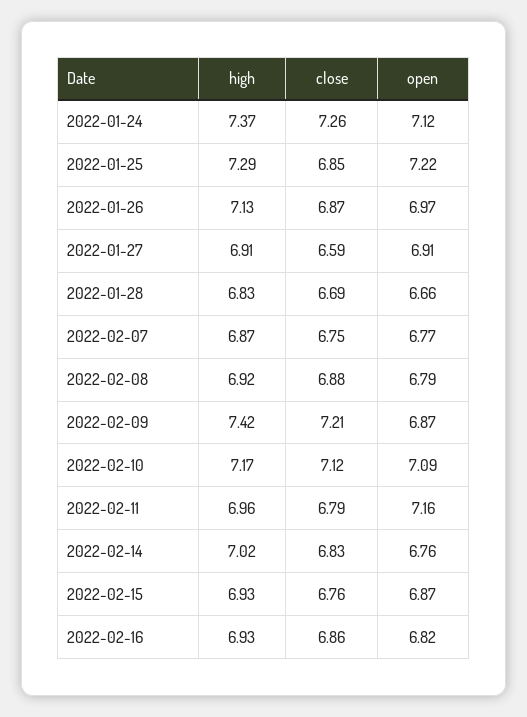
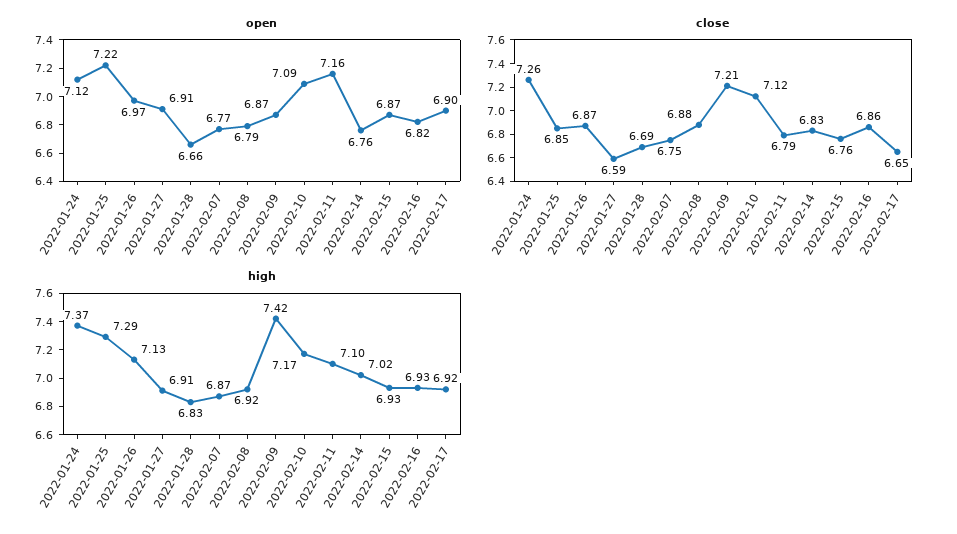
high, 2022-02-11: 6.96 -> 7.1
open, 2022-02-17: none -> 6.9
close, 2022-02-17: none -> 6.65
high, 2022-02-17: none -> 6.92

